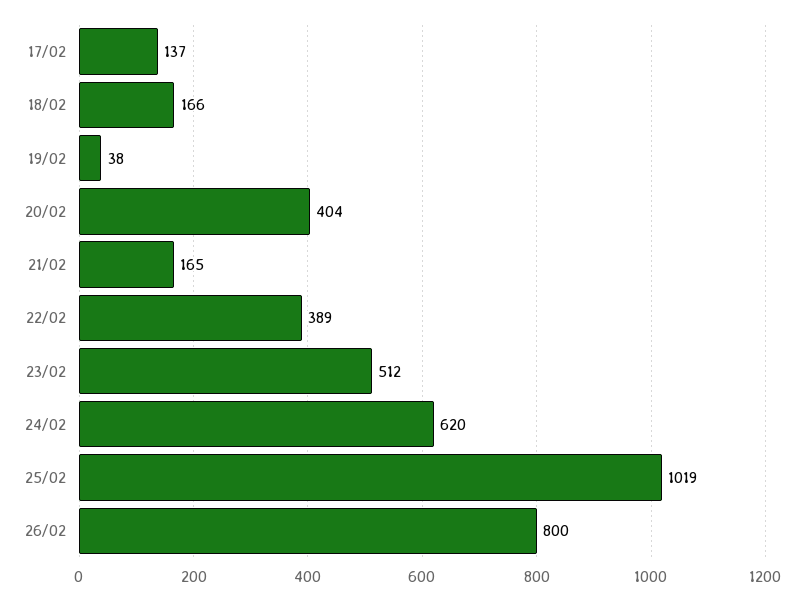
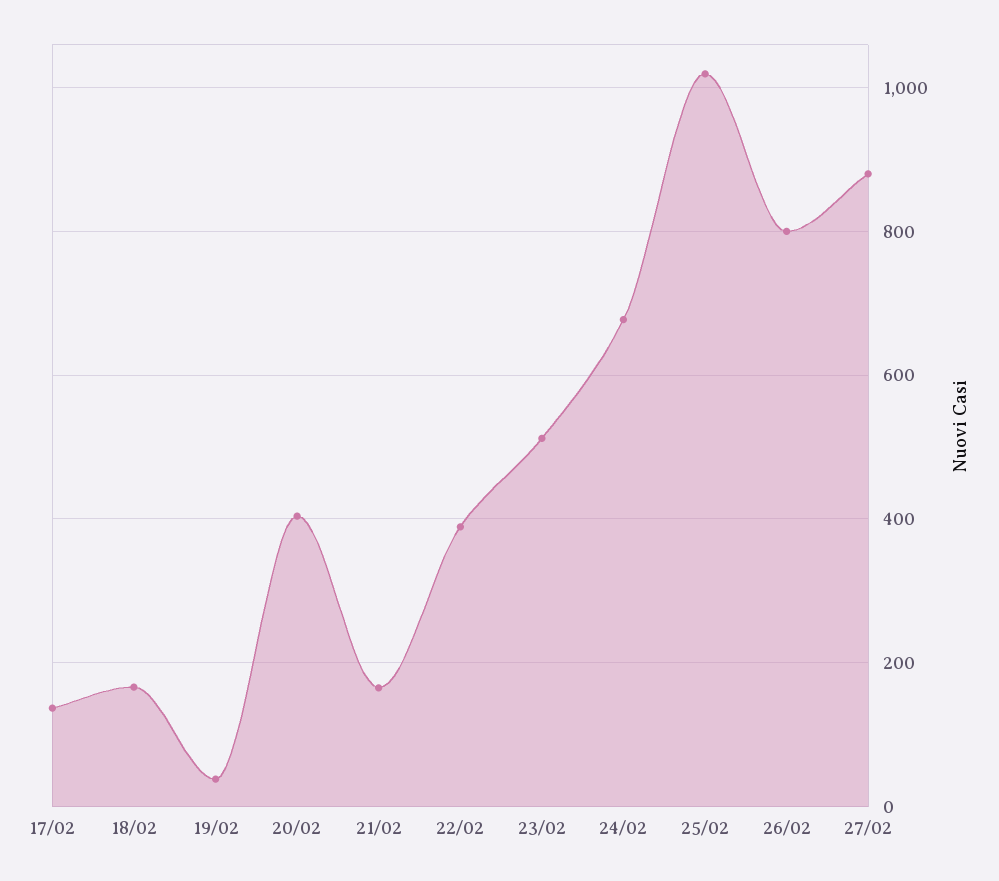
24/02: 620 -> 680
27/02: none -> 880

